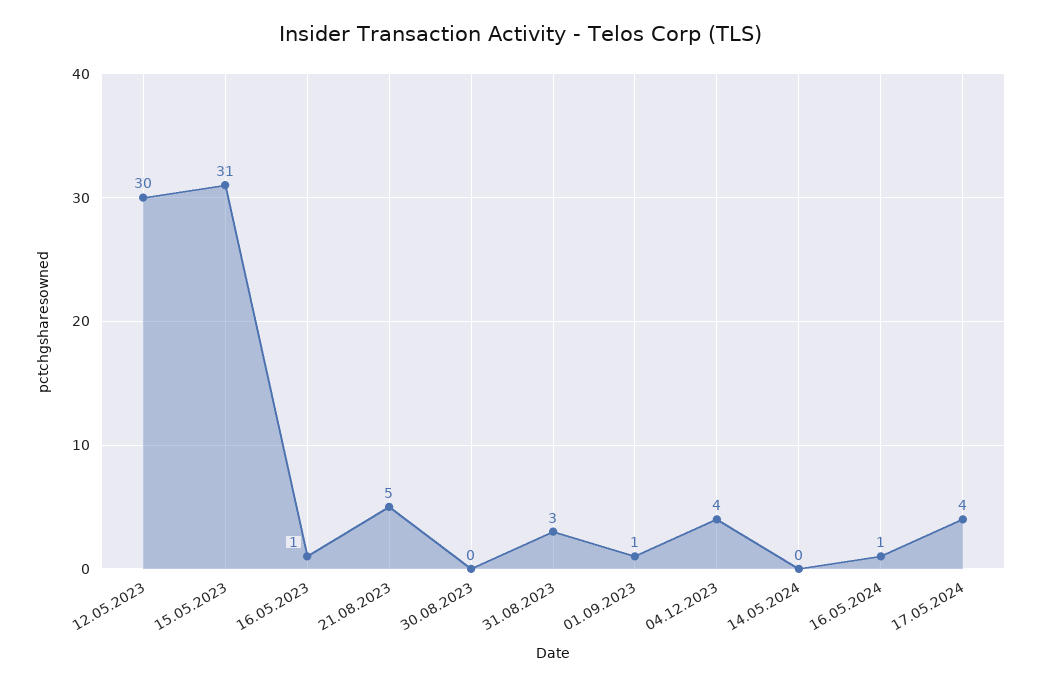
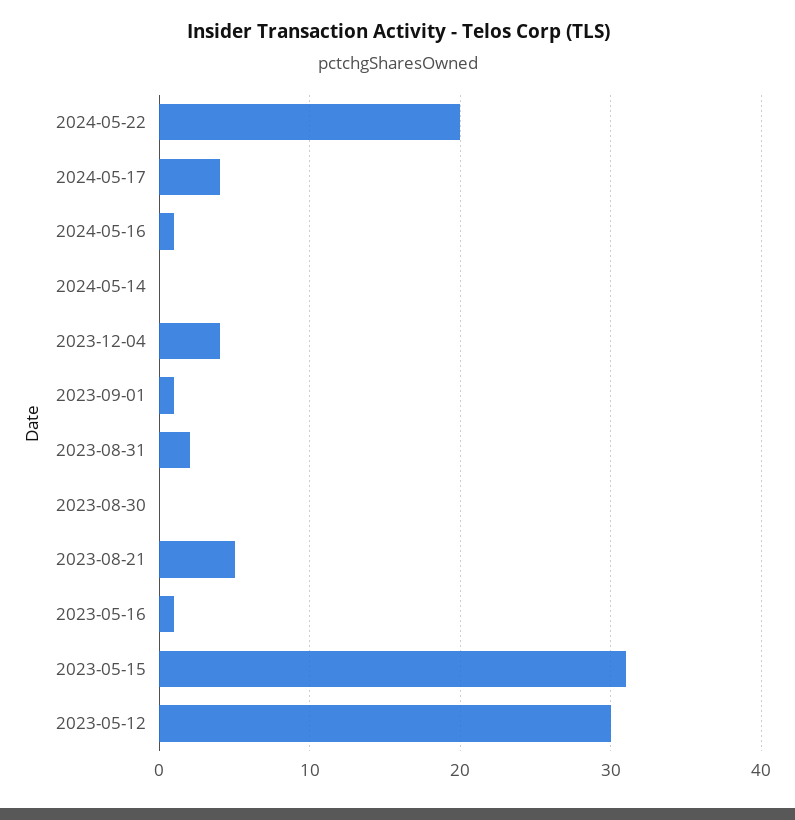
31.08.2023: 3 -> 2
2024-05-22: none -> 20

